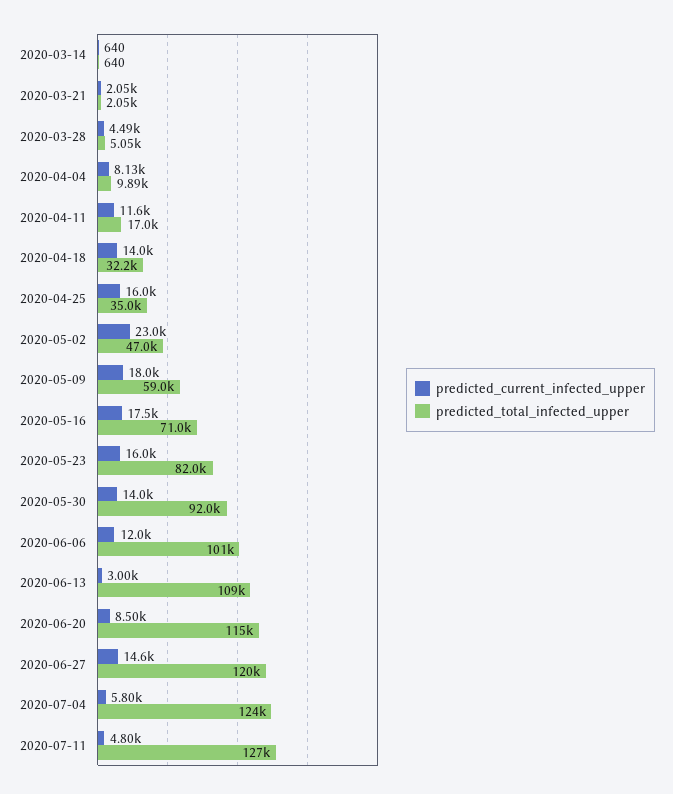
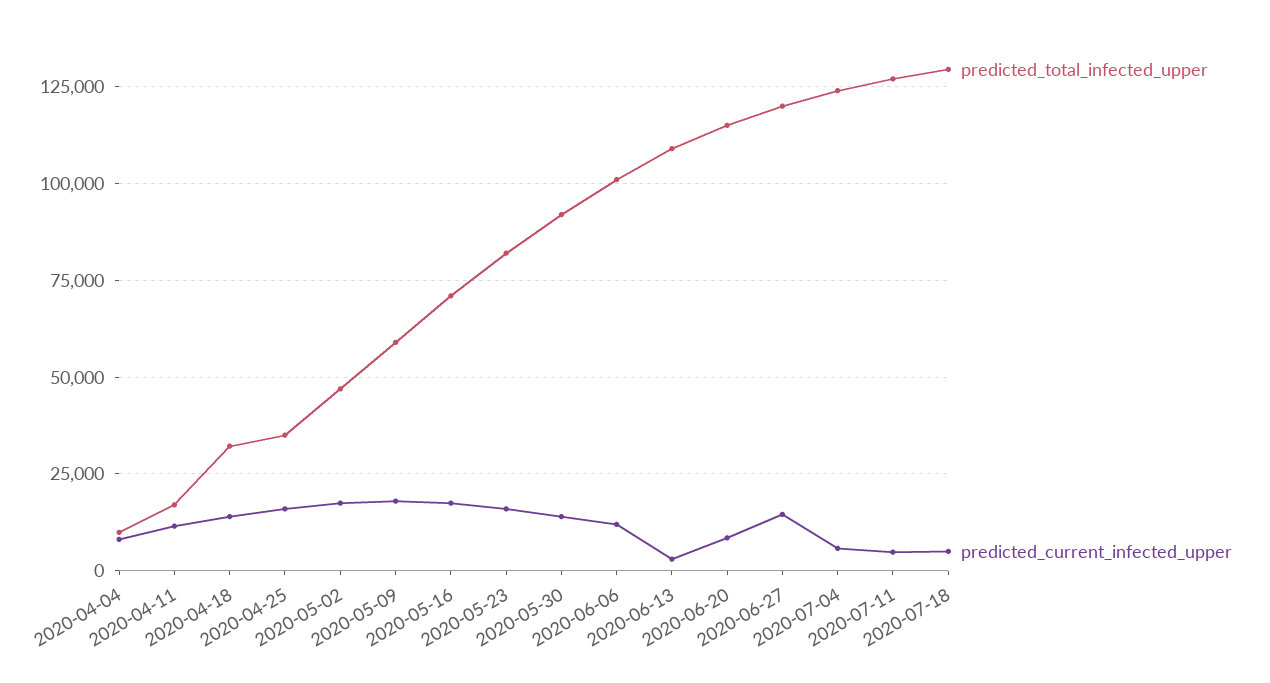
predicted_current_infected_upper, 2020-03-14: 640 -> none
predicted_total_infected_upper, 2020-03-14: 640 -> none
predicted_current_infected_upper, 2020-03-21: 2050 -> none
predicted_total_infected_upper, 2020-03-21: 2050 -> none
predicted_current_infected_upper, 2020-03-28: 4490 -> none
predicted_total_infected_upper, 2020-03-28: 5050 -> none
predicted_current_infected_upper, 2020-05-02: 23000 -> 17500
predicted_total_infected_upper, 2020-07-18: none -> 130000
predicted_current_infected_upper, 2020-07-18: none -> 5000

